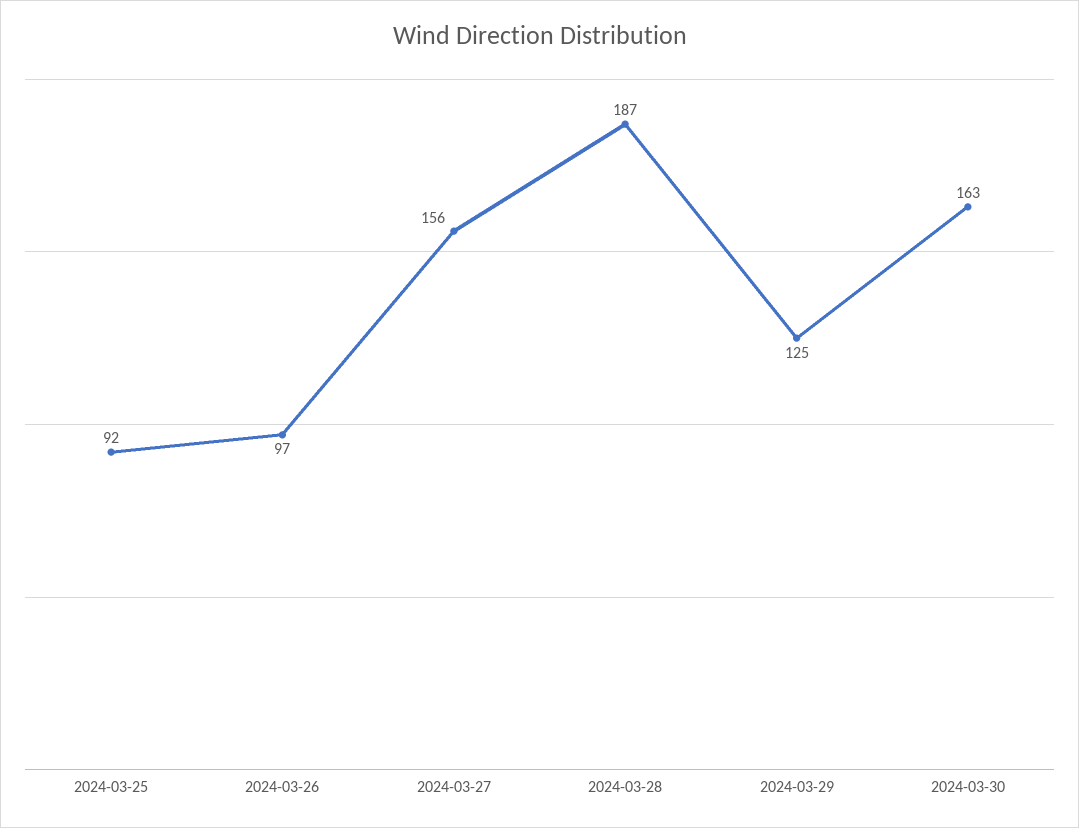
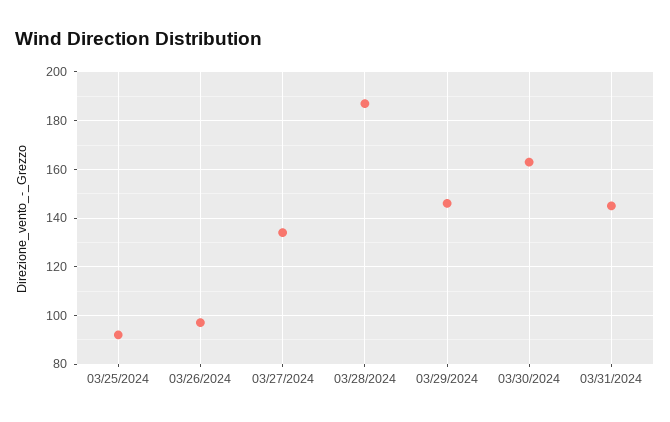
2024-03-27: 156 -> 135
2024-03-29: 125 -> 145
03/31/2024: none -> 145

